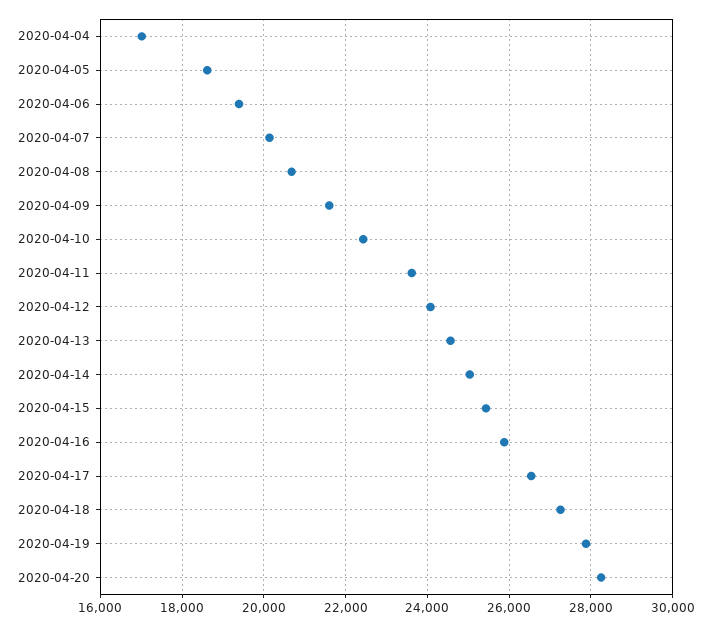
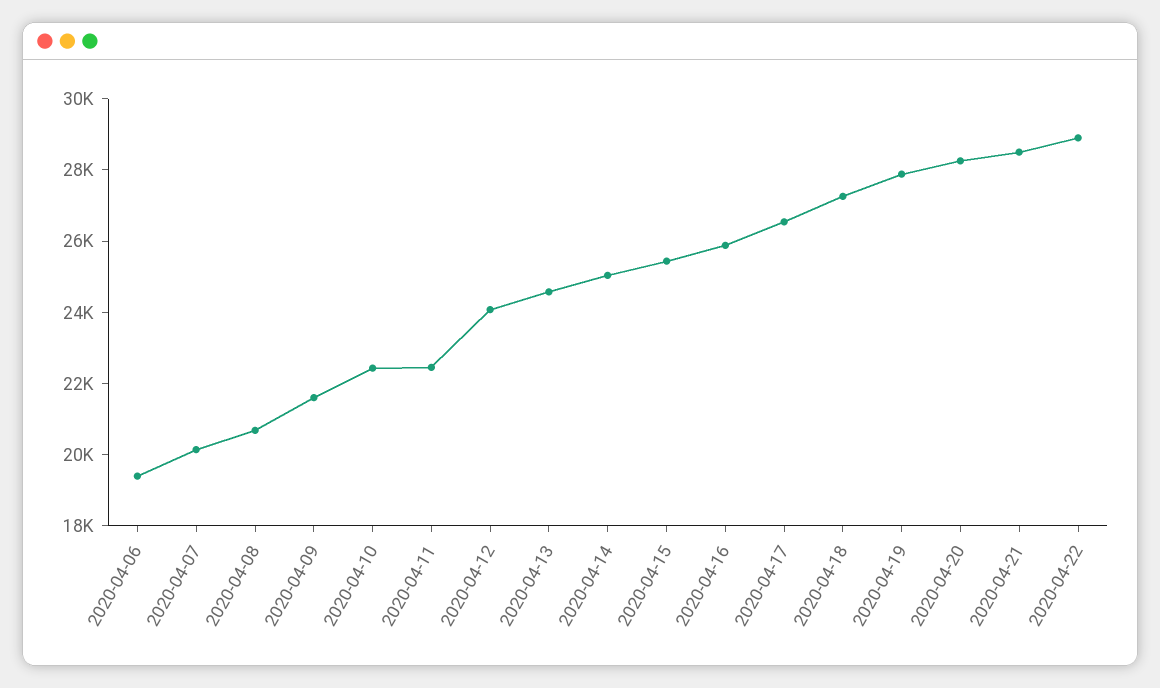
2020-04-04: 17000 -> none
2020-04-05: 18600 -> none
2020-04-11: 23600 -> 22500
2020-04-21: none -> 28500
2020-04-22: none -> 29000

